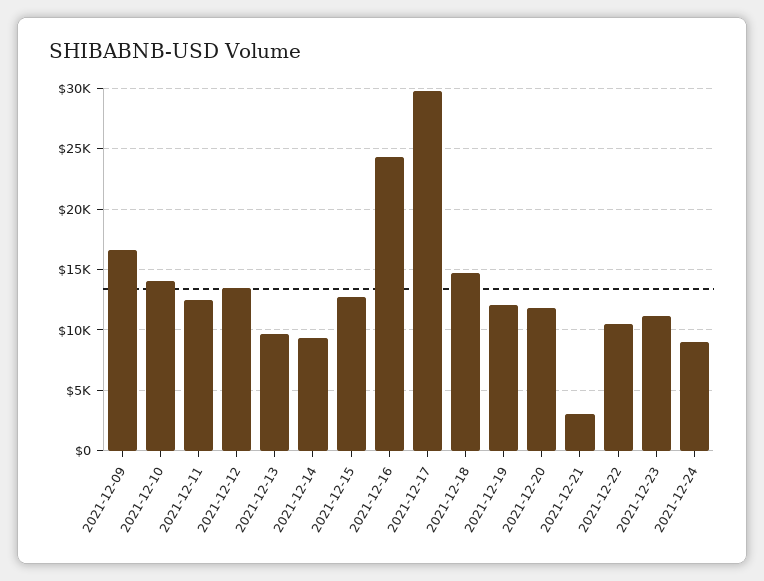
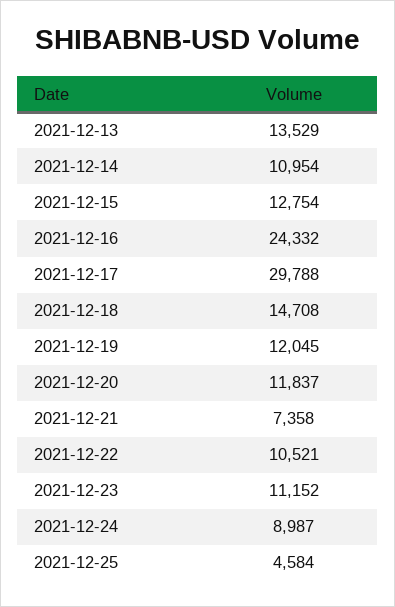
2021-12-09: 16500 -> none
2021-12-10: 14000 -> none
2021-12-11: 12500 -> none
2021-12-12: 13500 -> none
2021-12-13: 9500 -> 13529
2021-12-14: 9500 -> 10954
2021-12-21: 3000 -> 7358
2021-12-25: none -> 4584

